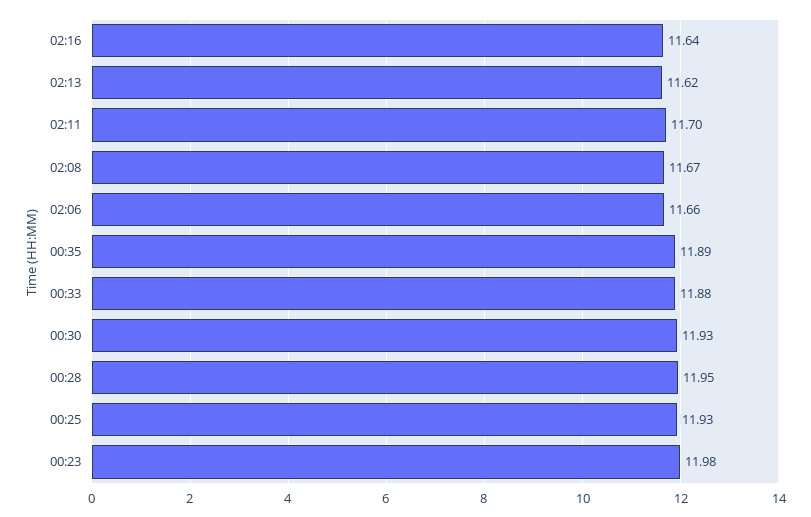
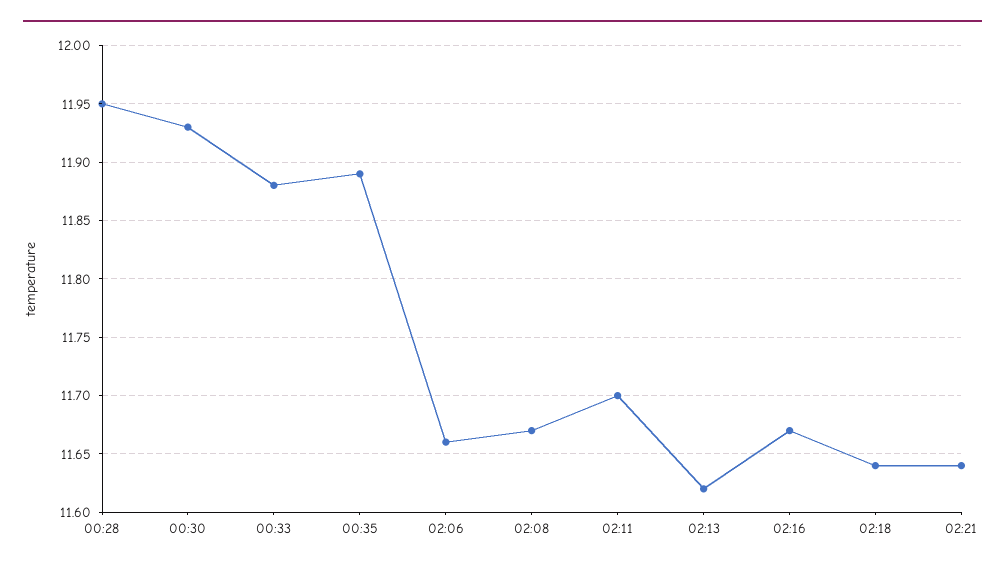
02:16: 11.64 -> 11.67
00:25: 11.93 -> none
00:23: 11.98 -> none
02:18: none -> 11.64
02:21: none -> 11.64

